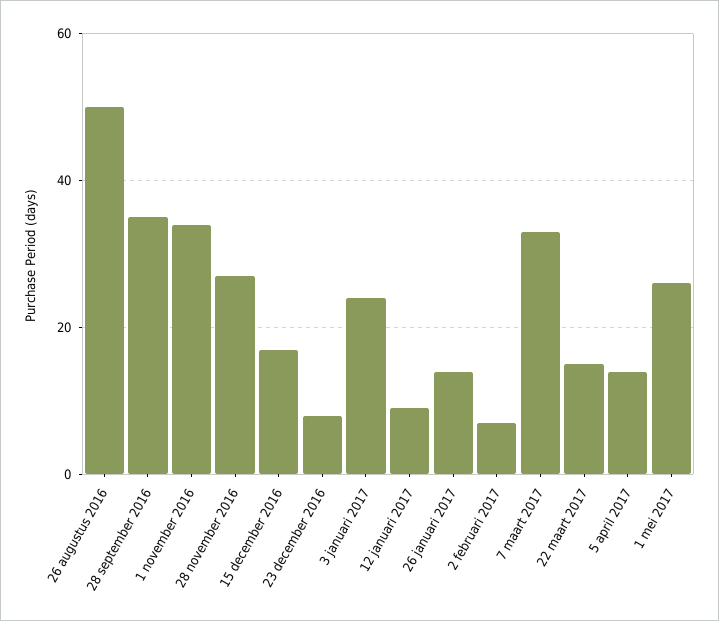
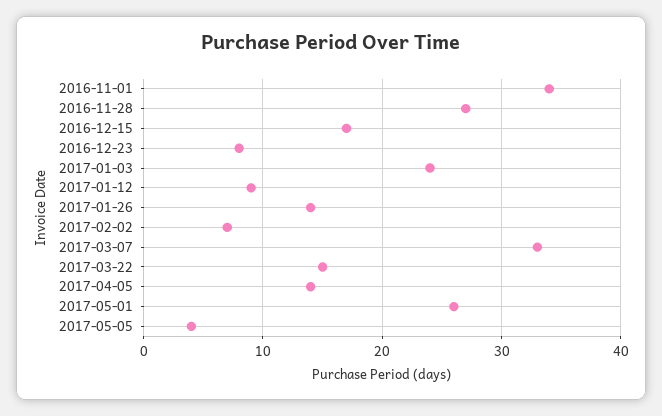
26 augustus 2016: 50 -> none
28 september 2016: 35 -> none
2017-05-05: none -> 4

